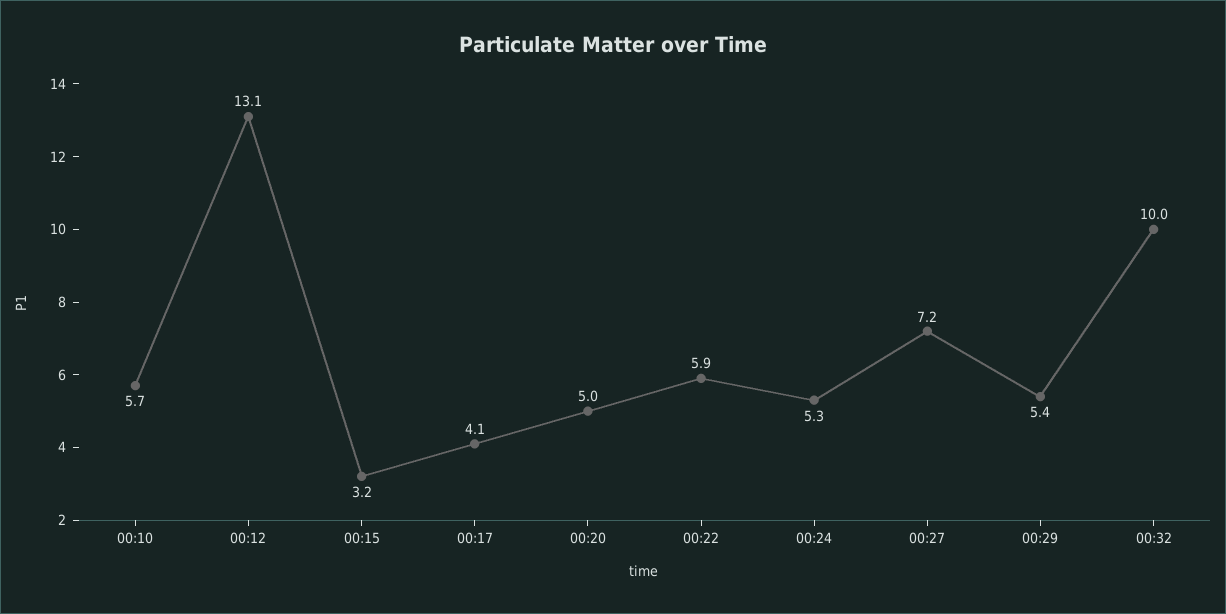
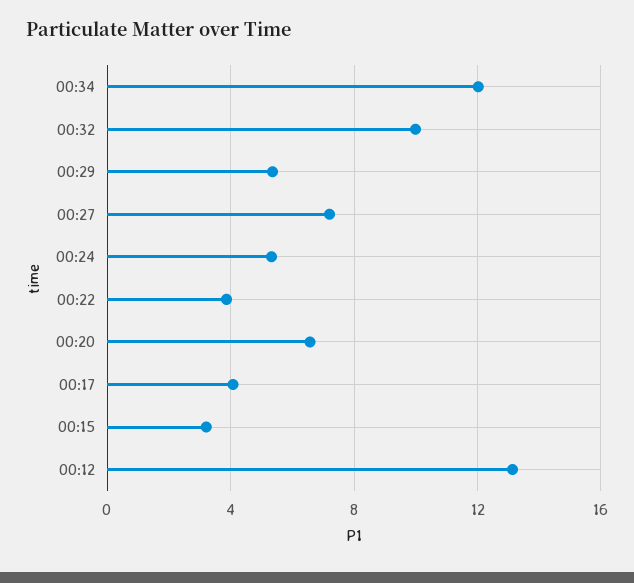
00:10: 5.7 -> none
00:20: 5 -> 6.5
00:22: 5.9 -> 4
00:34: none -> 12

